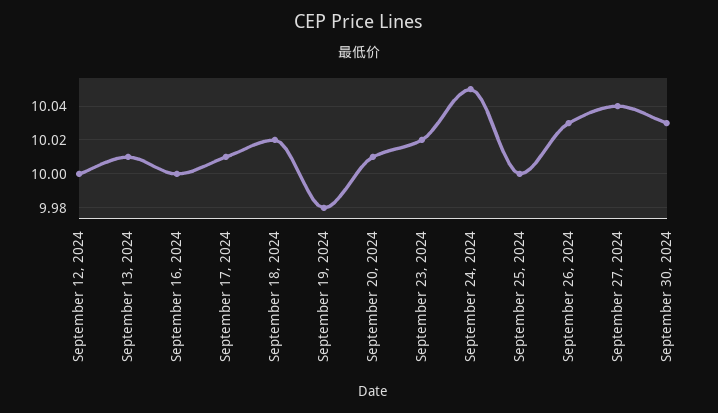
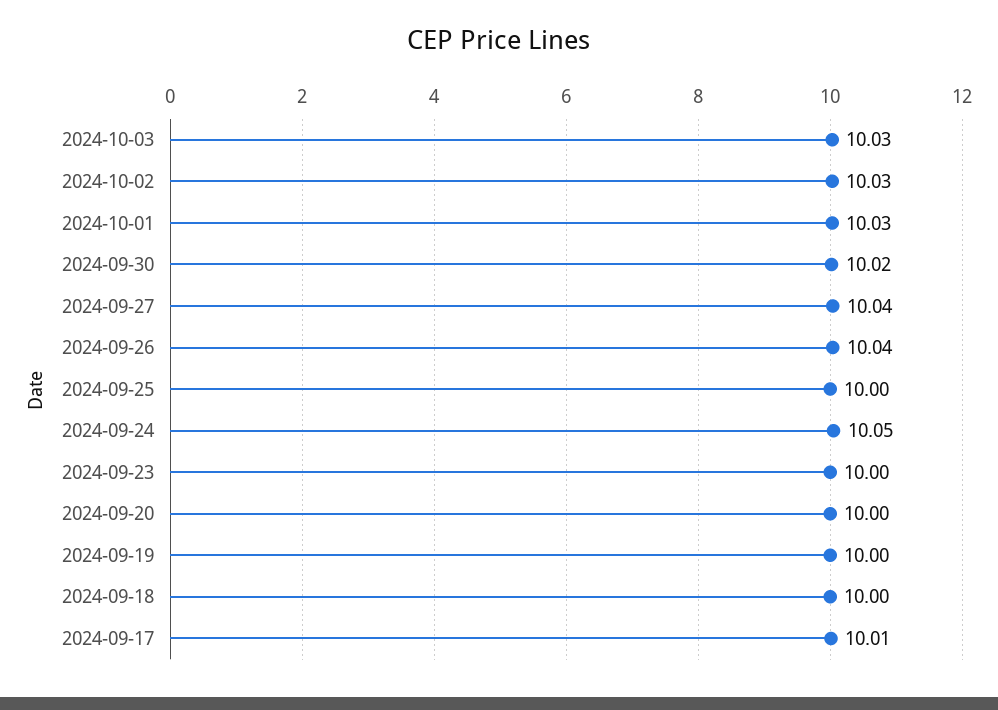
September 12, 2024: 10 -> none
September 13, 2024: 10.01 -> none
September 16, 2024: 10 -> none
September 18, 2024: 10.02 -> 10
September 19, 2024: 9.98 -> 10
September 20, 2024: 10.01 -> 10
September 23, 2024: 10.02 -> 10
September 26, 2024: 10.03 -> 10.04
September 30, 2024: 10.03 -> 10.02
2024-10-03: none -> 10.03
2024-10-02: none -> 10.03
2024-10-01: none -> 10.03

